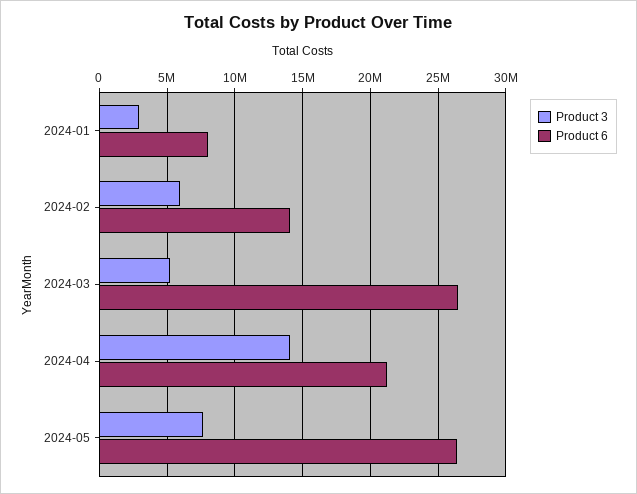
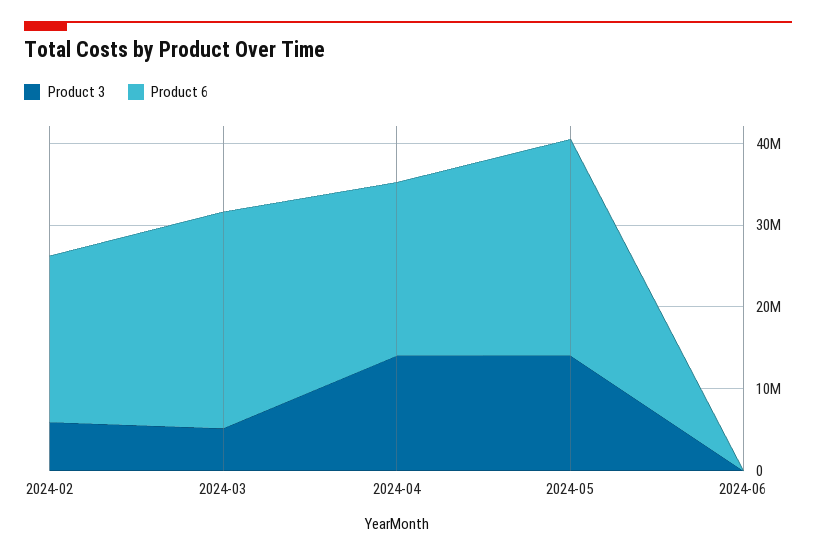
Product 3, 2024-01: 3000000 -> none
Product 6, 2024-01: 8000000 -> none
Product 6, 2024-02: 14000000 -> 20000000
Product 3, 2024-05: 7500000 -> 14000000
Product 3, 2024-06: none -> 0
Product 6, 2024-06: none -> 0

